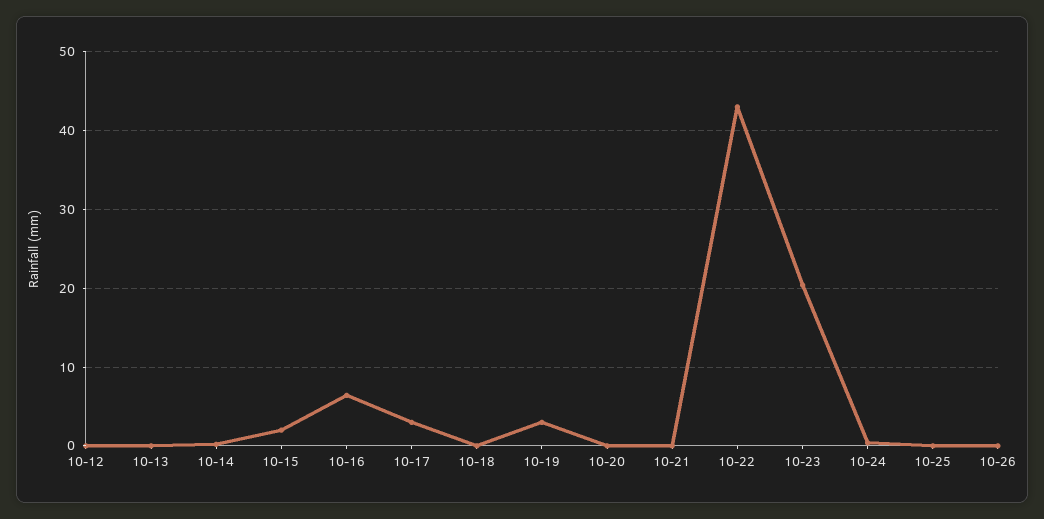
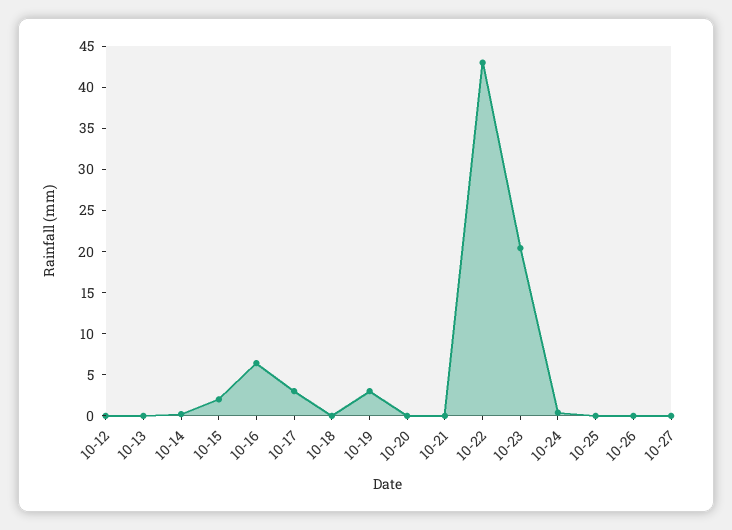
10-27: none -> 0

